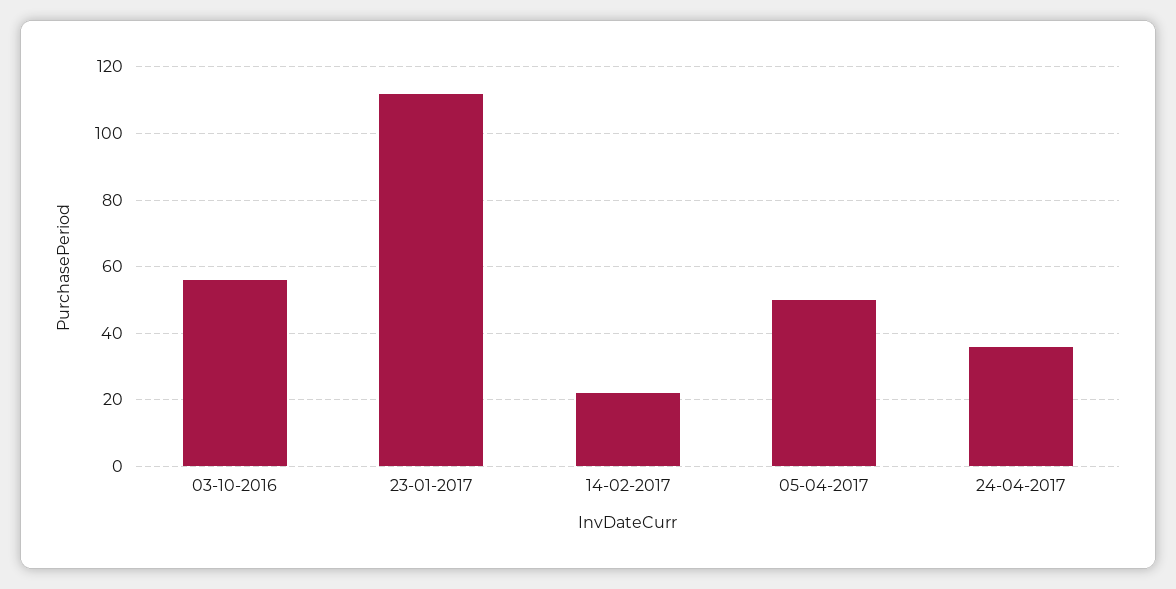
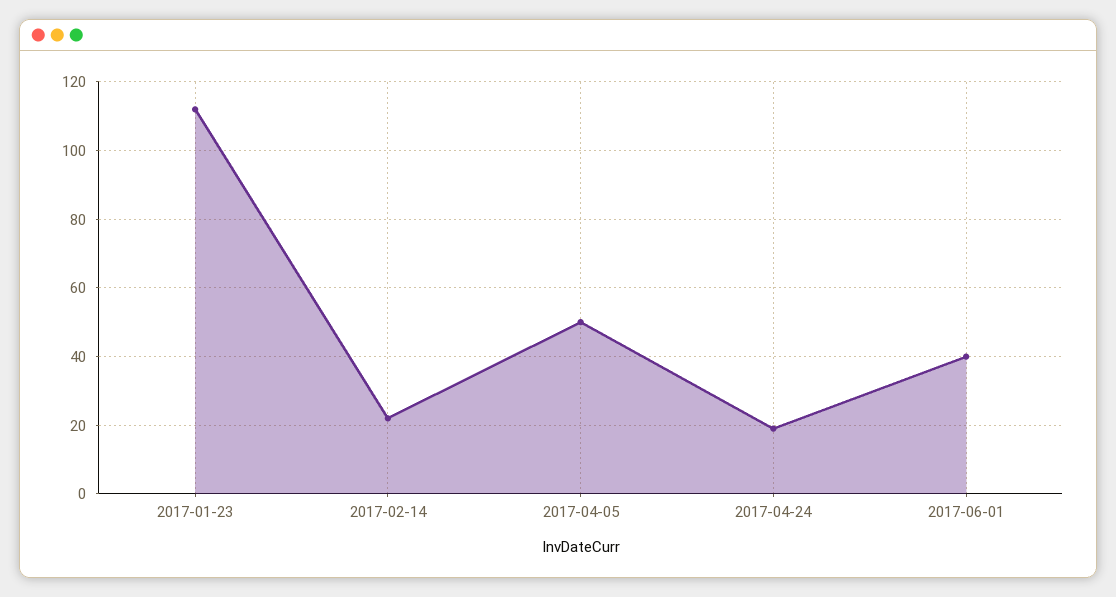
03-10-2016: 55 -> none
24-04-2017: 35 -> 20
2017-06-01: none -> 40

